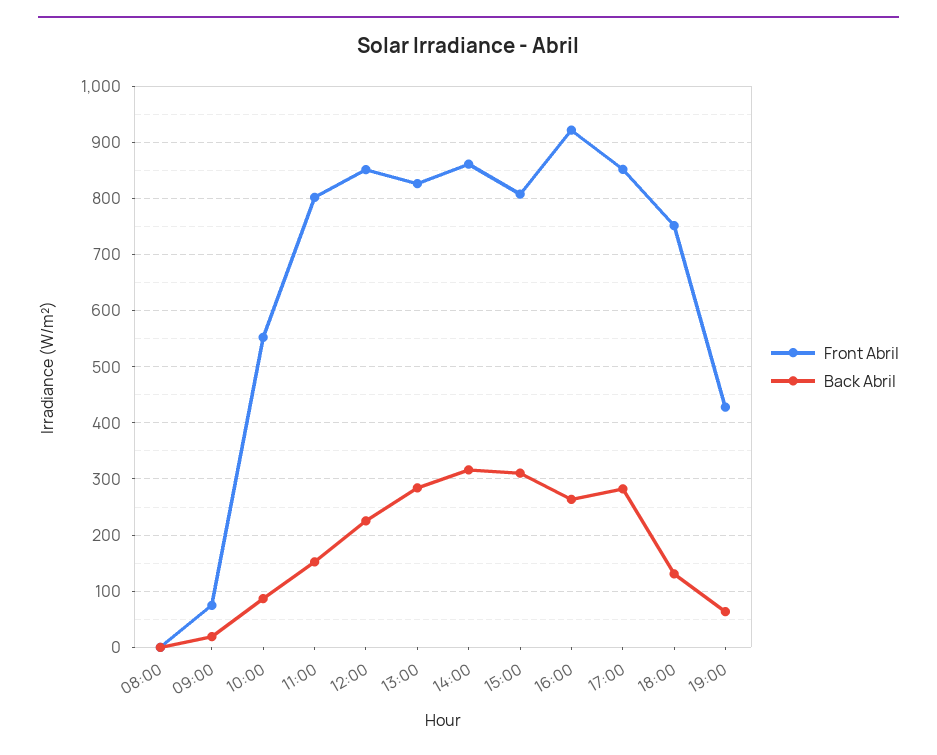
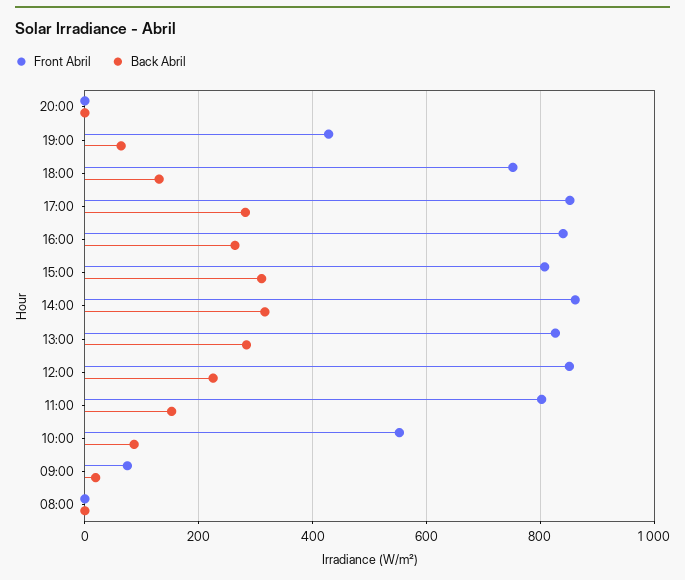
Front Abril, 16:00: 920 -> 840
Front Abril, 20:00: none -> 0
Back Abril, 20:00: none -> 0

